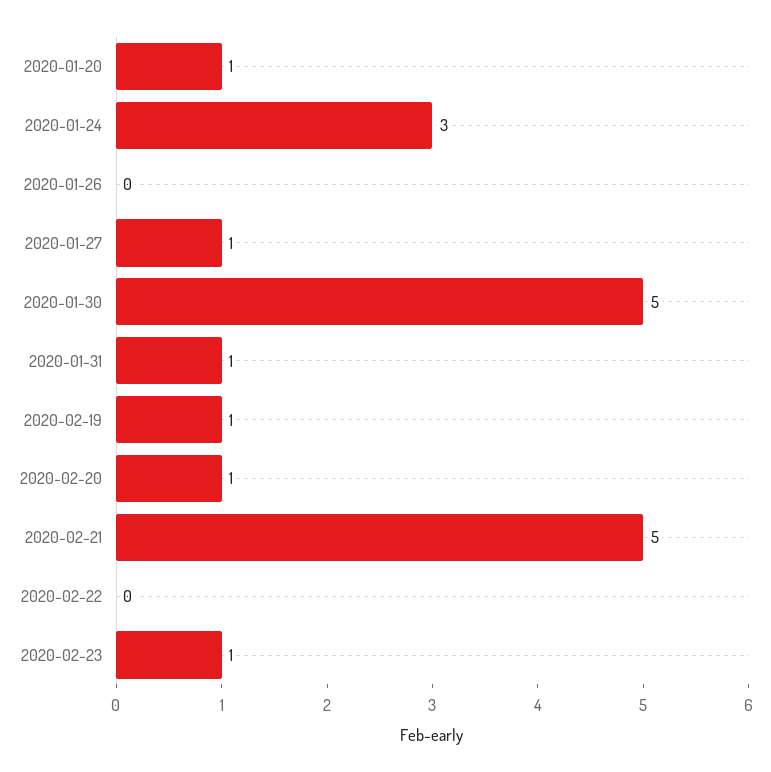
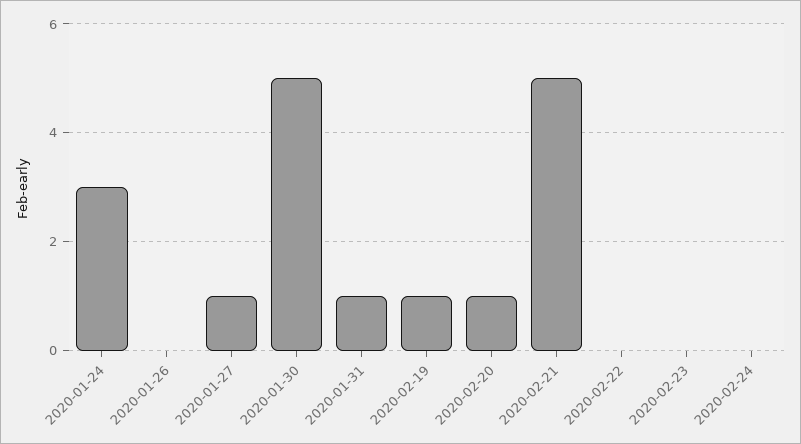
2020-01-20: 1 -> none
2020-02-23: 1 -> 0
2020-02-24: none -> 0

